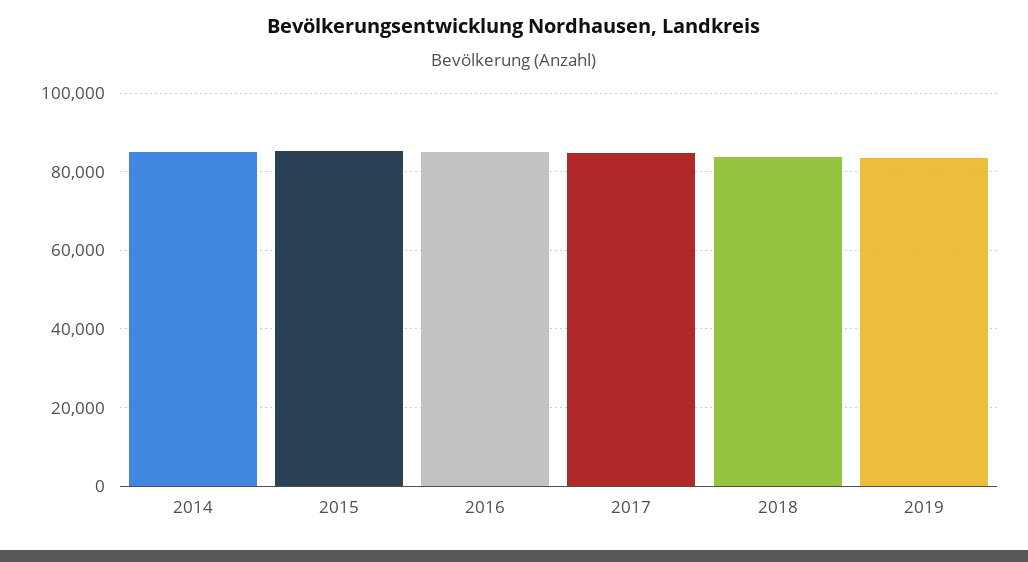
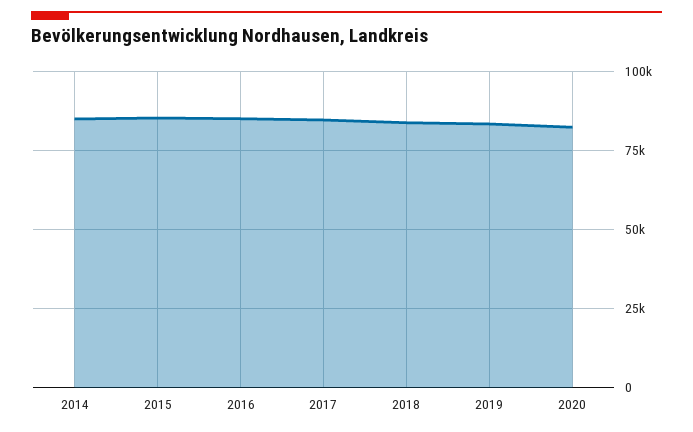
2020: none -> 82500

